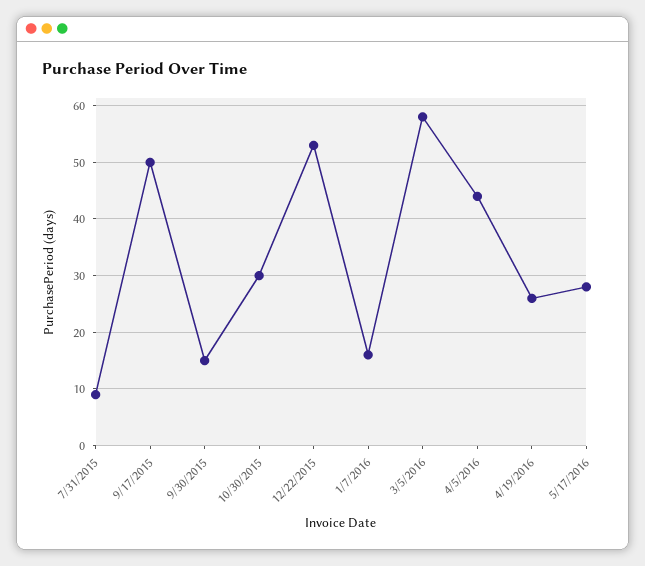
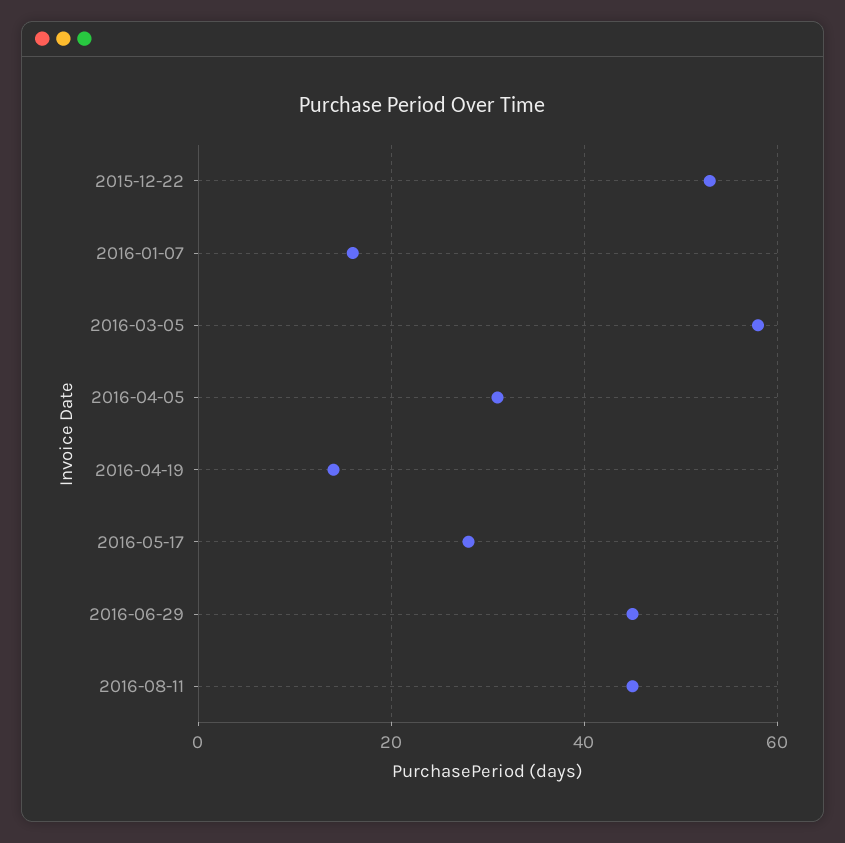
7/31/2015: 10 -> none
9/17/2015: 50 -> none
9/30/2015: 15 -> none
10/30/2015: 30 -> none
4/5/2016: 45 -> 30
4/19/2016: 25 -> 15
2016-06-29: none -> 45
2016-08-11: none -> 45

